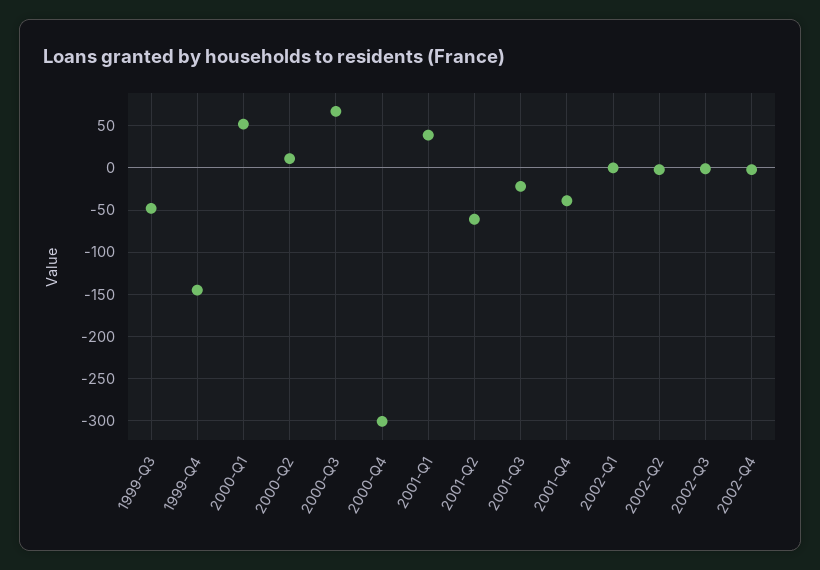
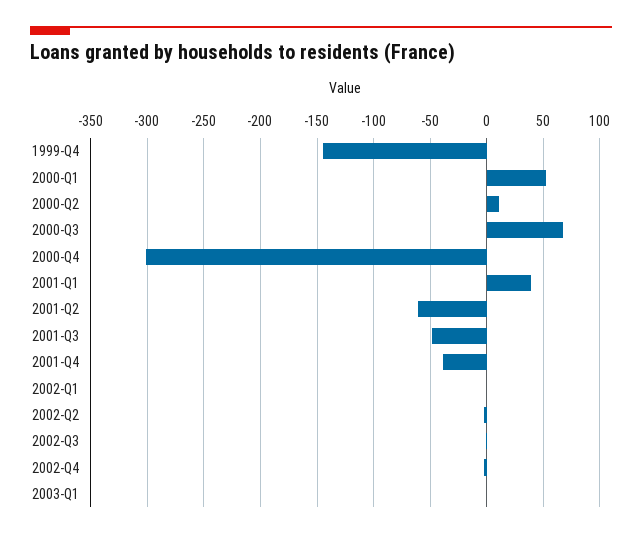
1999-Q3: -50 -> none
2001-Q3: -20 -> -50
2003-Q1: none -> 0

